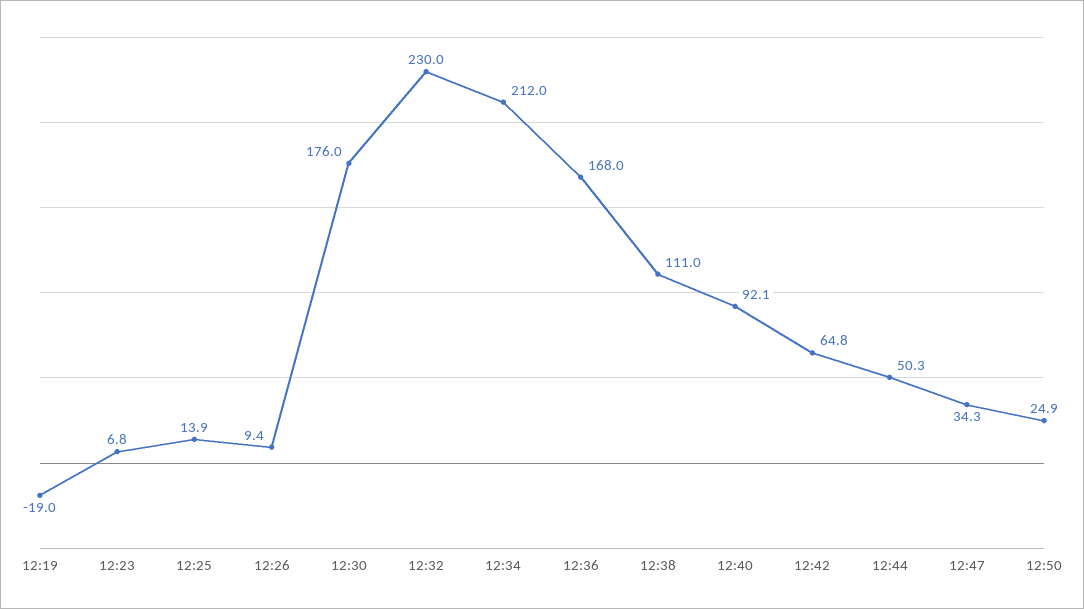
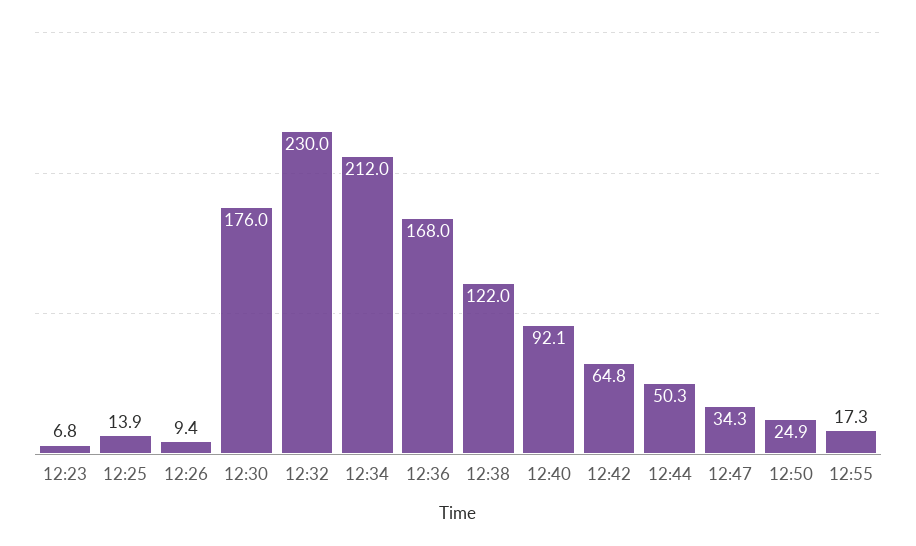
12:19: -19 -> none
12:38: 111 -> 122
12:55: none -> 17.3

